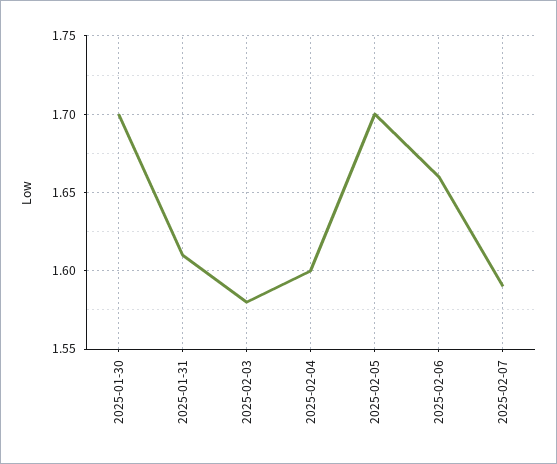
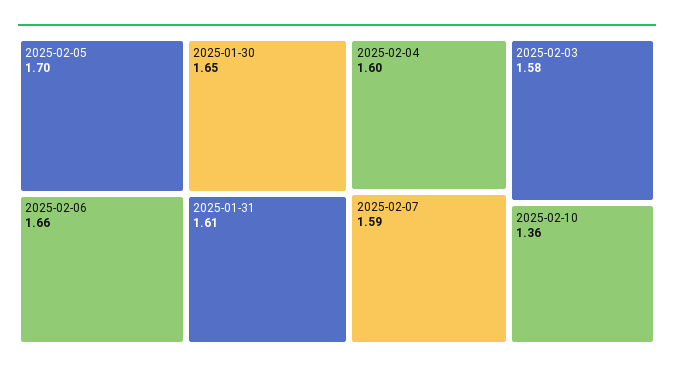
2025-01-30: 1.7 -> 1.65
2025-02-10: none -> 1.36

